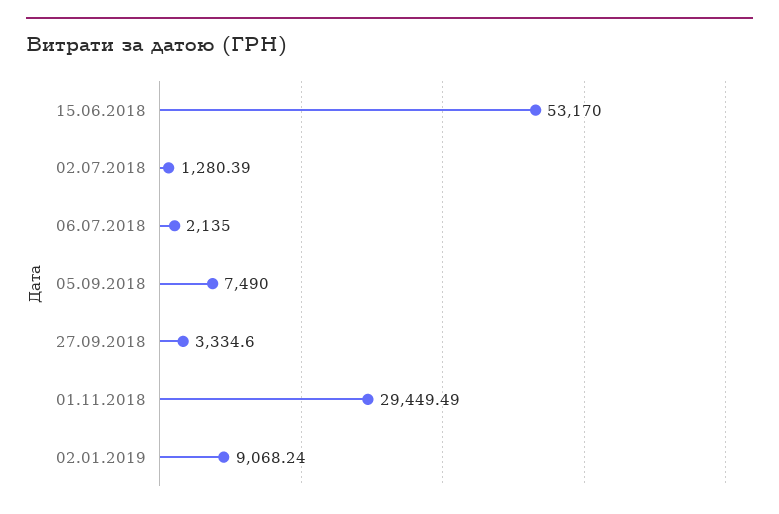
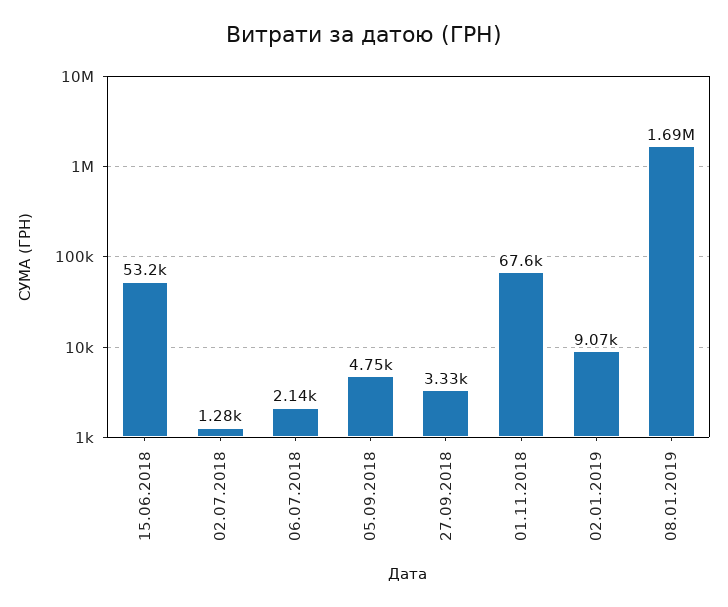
05.09.2018: 7490 -> 4750
01.11.2018: 29449.49 -> 67600
08.01.2019: none -> 1690000

